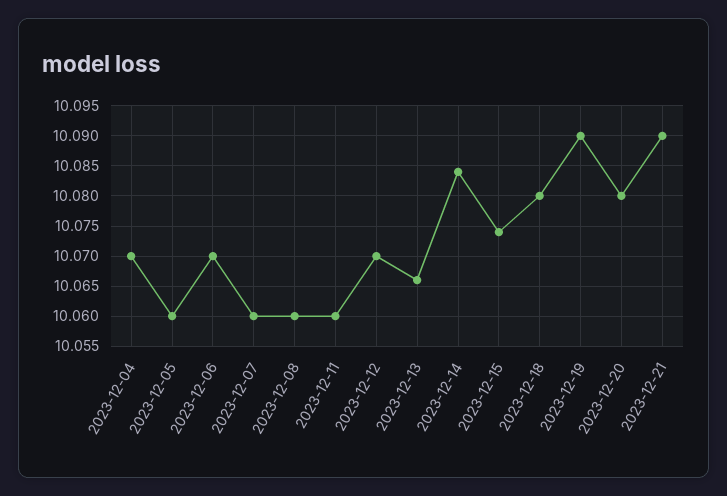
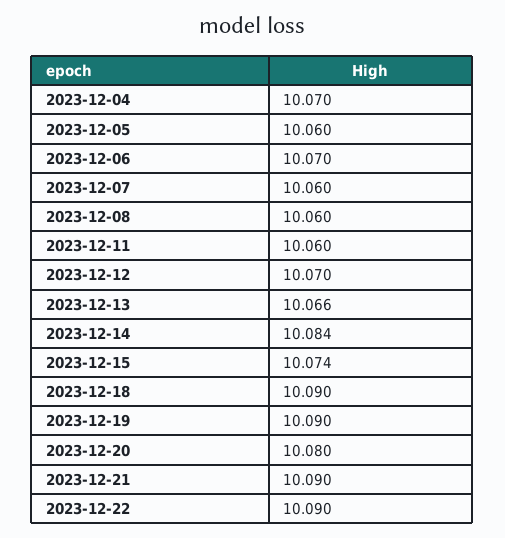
2023-12-18: 10.08 -> 10.09
2023-12-22: none -> 10.09

